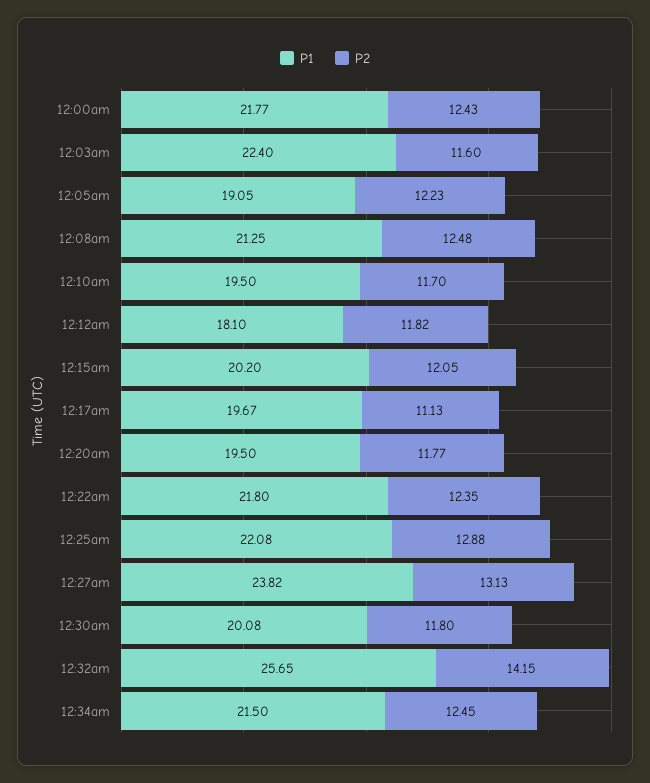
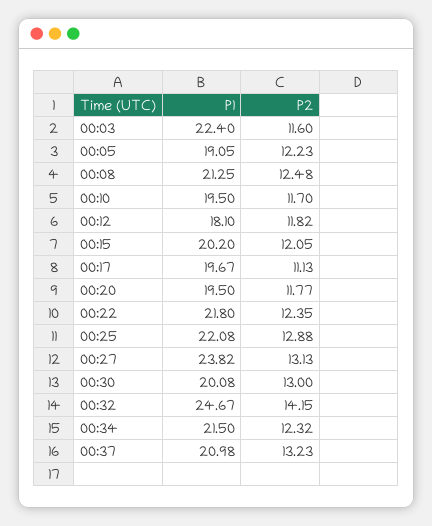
P1, 12:00am: 21.77 -> none
P2, 12:00am: 12.43 -> none
P2, 12:30am: 11.8 -> 13
P1, 12:32am: 25.65 -> 24.67
P2, 12:34am: 12.45 -> 12.32
P1, 00:37: none -> 20.98
P2, 00:37: none -> 13.23

